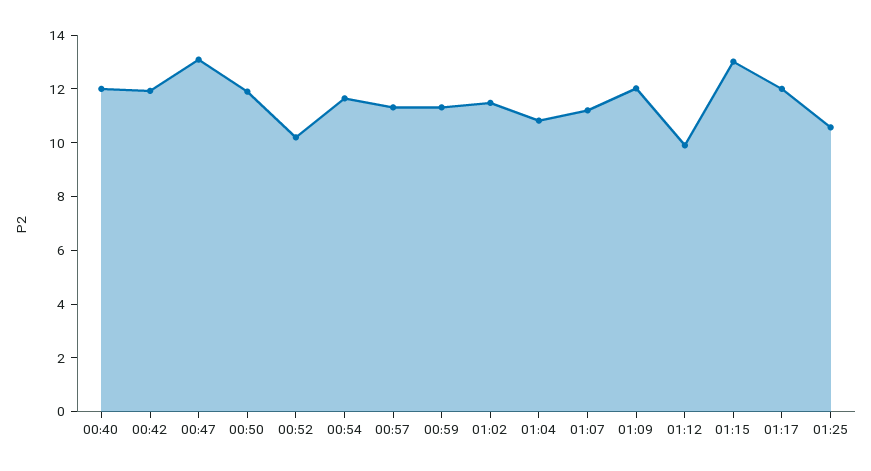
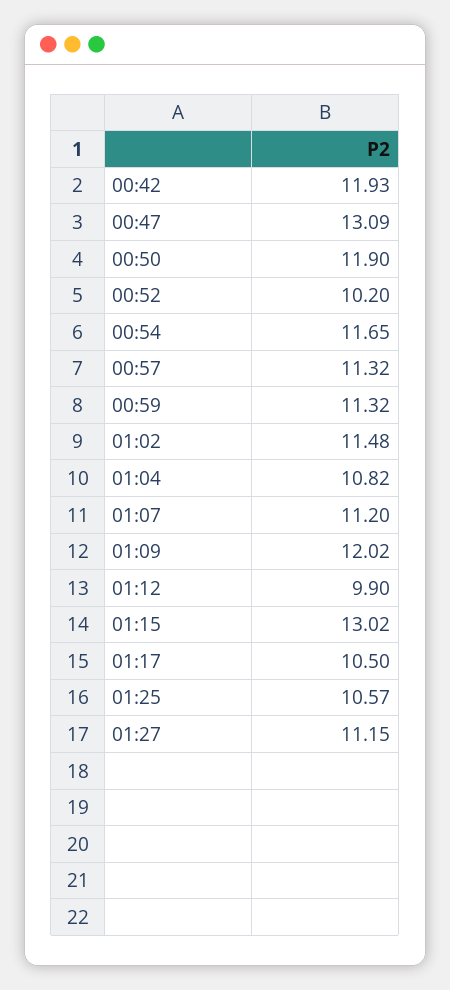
00:40: 12 -> none
01:17: 12 -> 10.5
01:27: none -> 11.15

